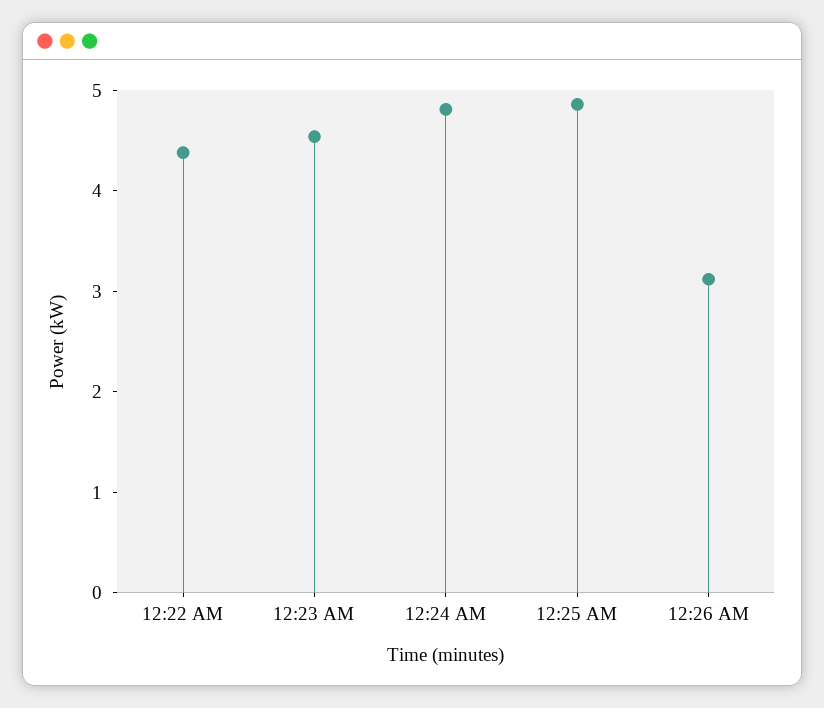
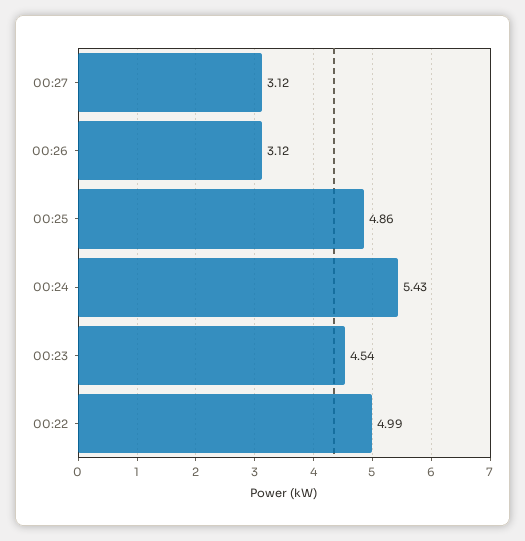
12:22 AM: 4.4 -> 4.99
12:24 AM: 4.8 -> 5.43
00:27: none -> 3.12

